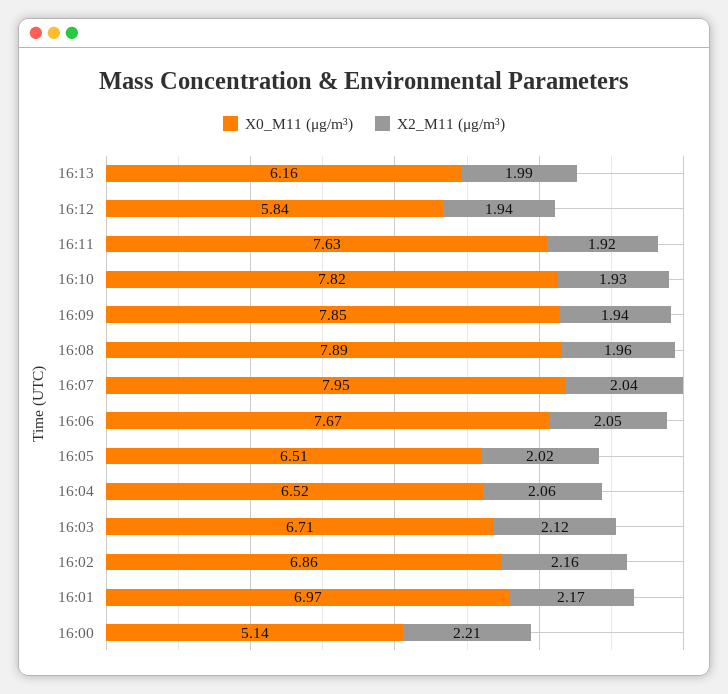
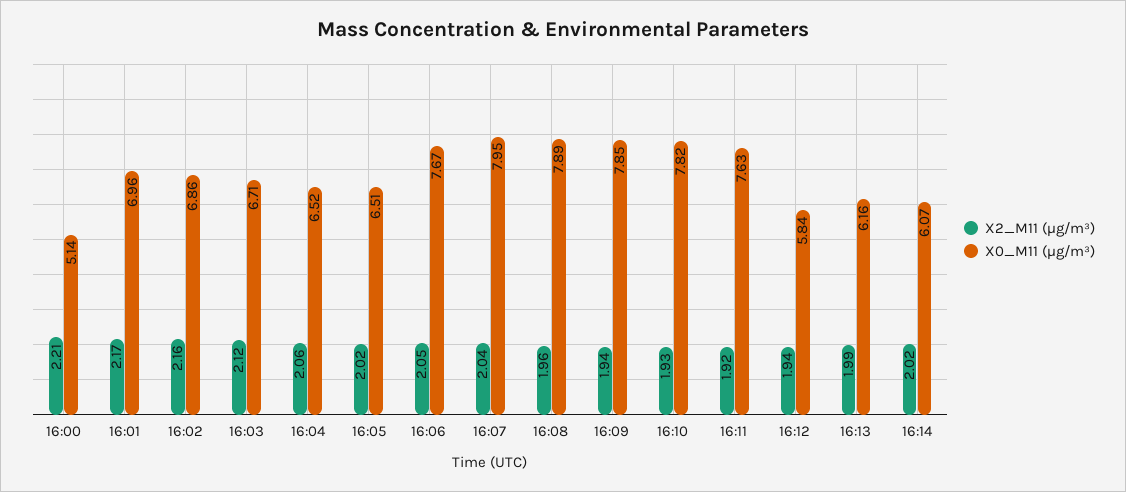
X0_M11 (μg/m³), 16:01: 6.97 -> 6.96
X2_M11 (μg/m³), 16:14: none -> 2.02
X0_M11 (μg/m³), 16:14: none -> 6.07

